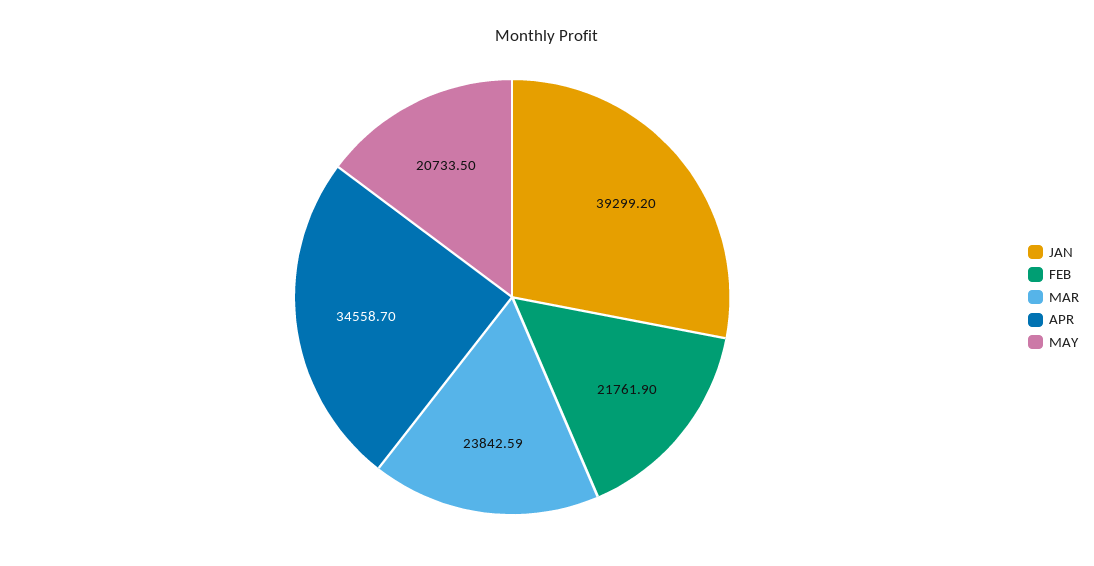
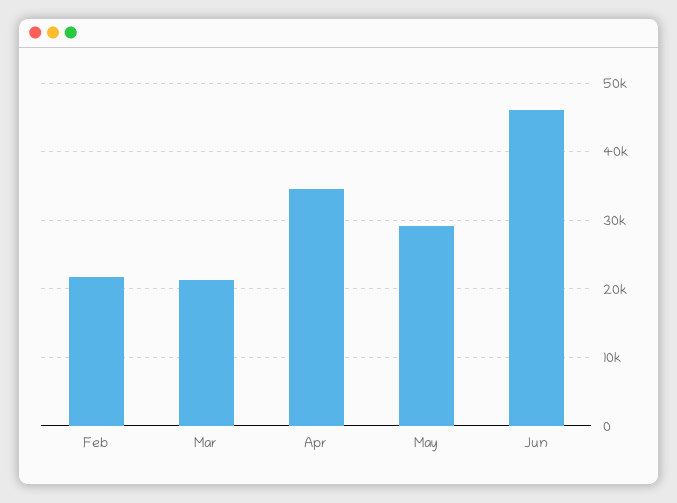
JAN: 39299.2 -> none
MAR: 23842.59 -> 21000
MAY: 20733.5 -> 29000
Jun: none -> 46000

